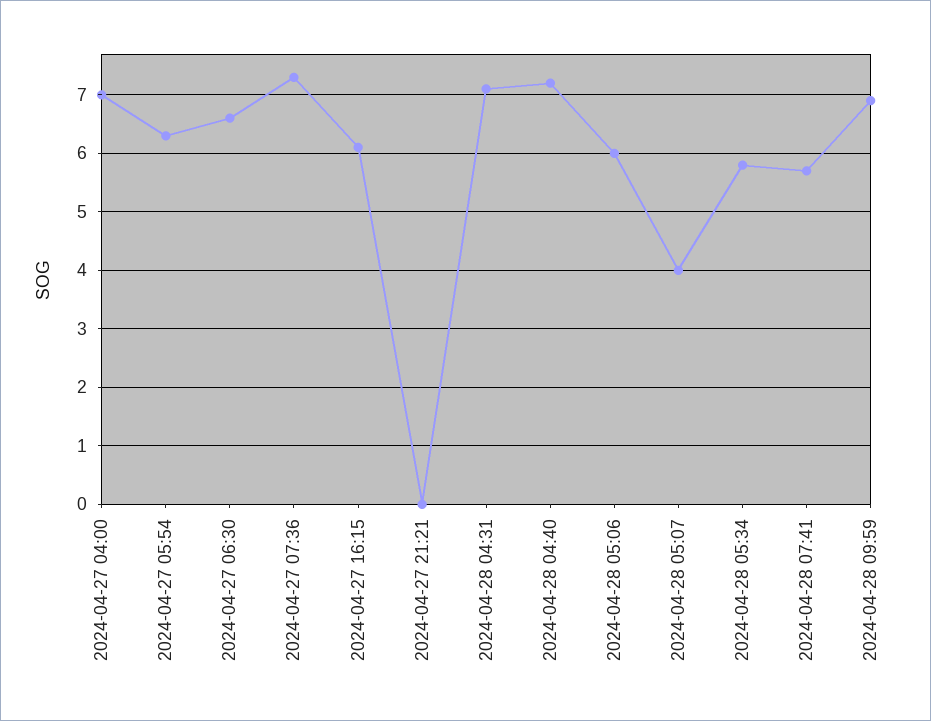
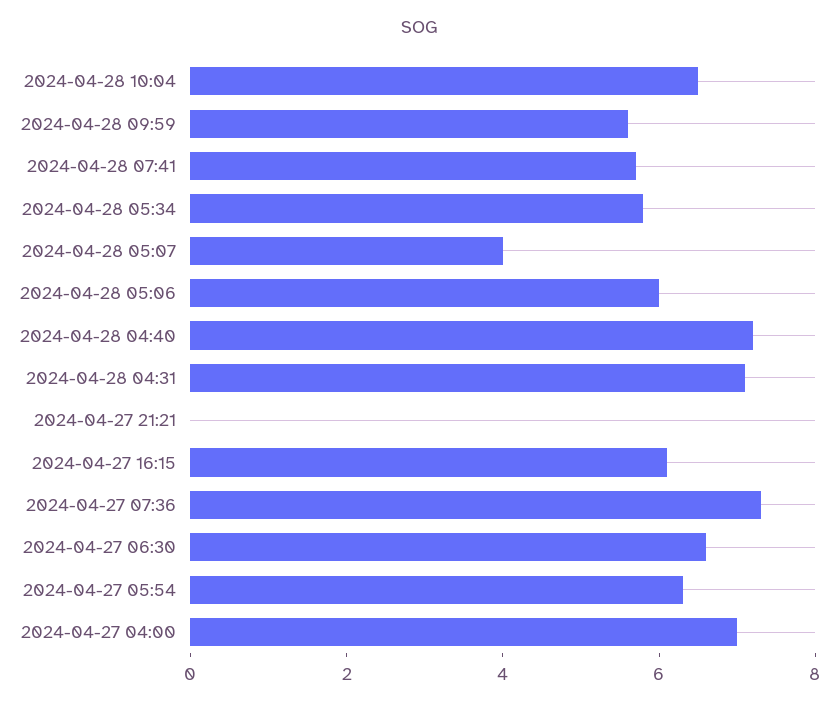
2024-04-28 09:59: 7 -> 5.5
2024-04-28 10:04: none -> 6.5

